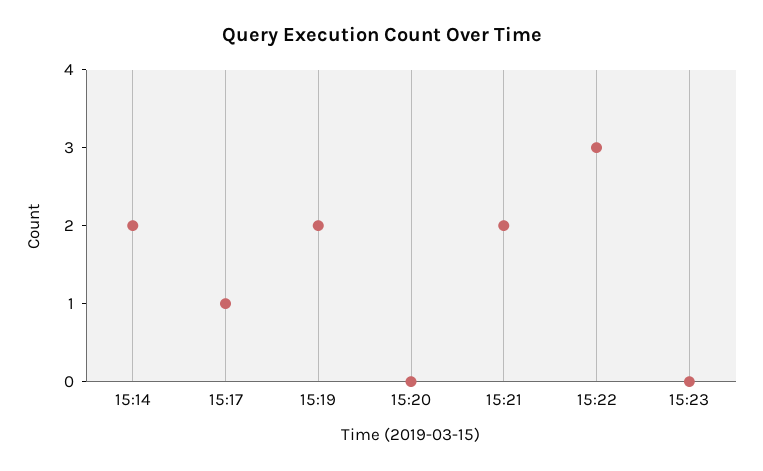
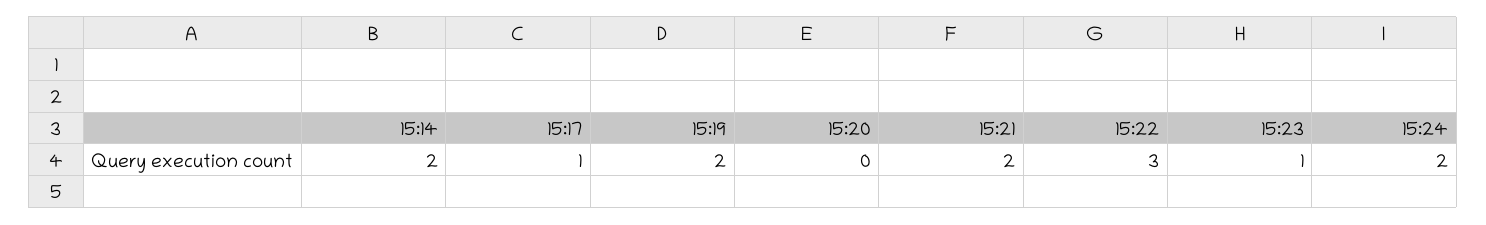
15:23: 0 -> 1
15:24: none -> 2

